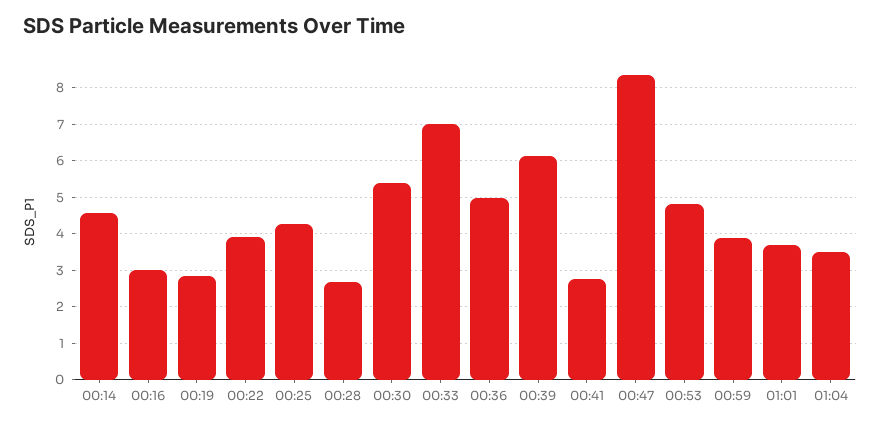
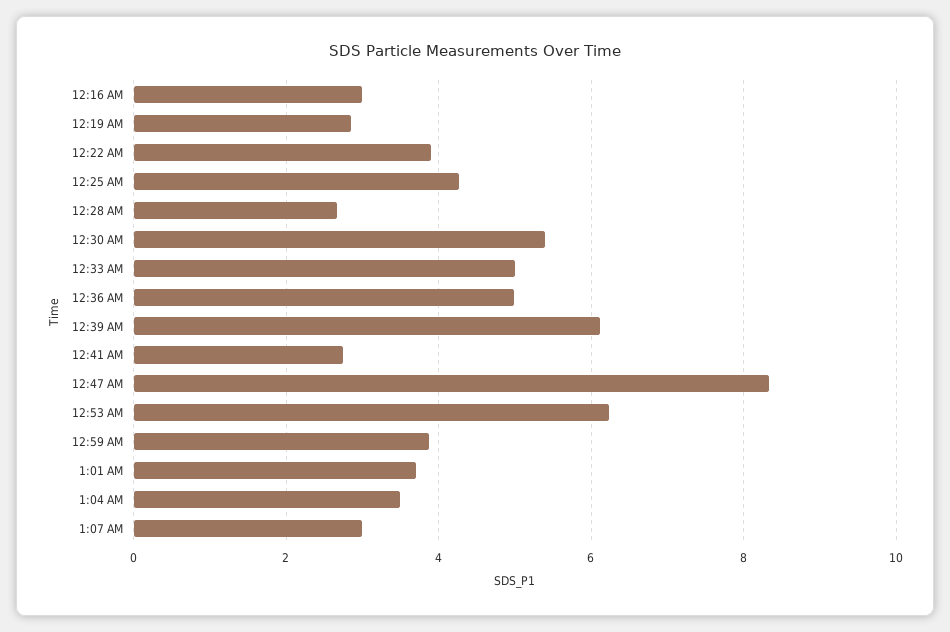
00:14: 4.6 -> none
00:33: 7 -> 5
00:53: 4.8 -> 6.2
1:07 AM: none -> 3

